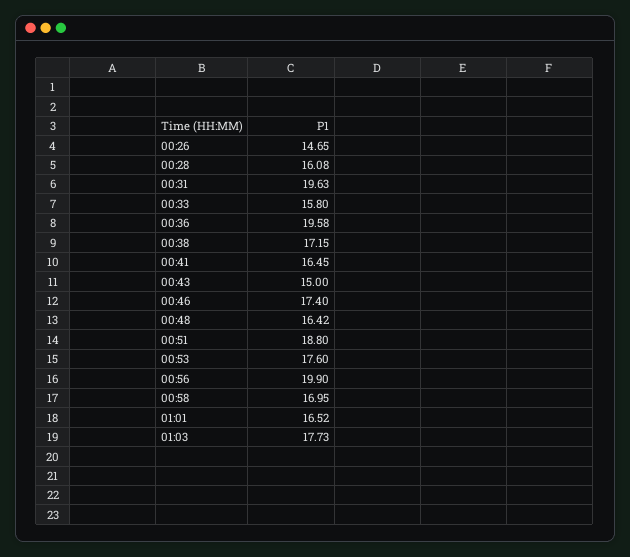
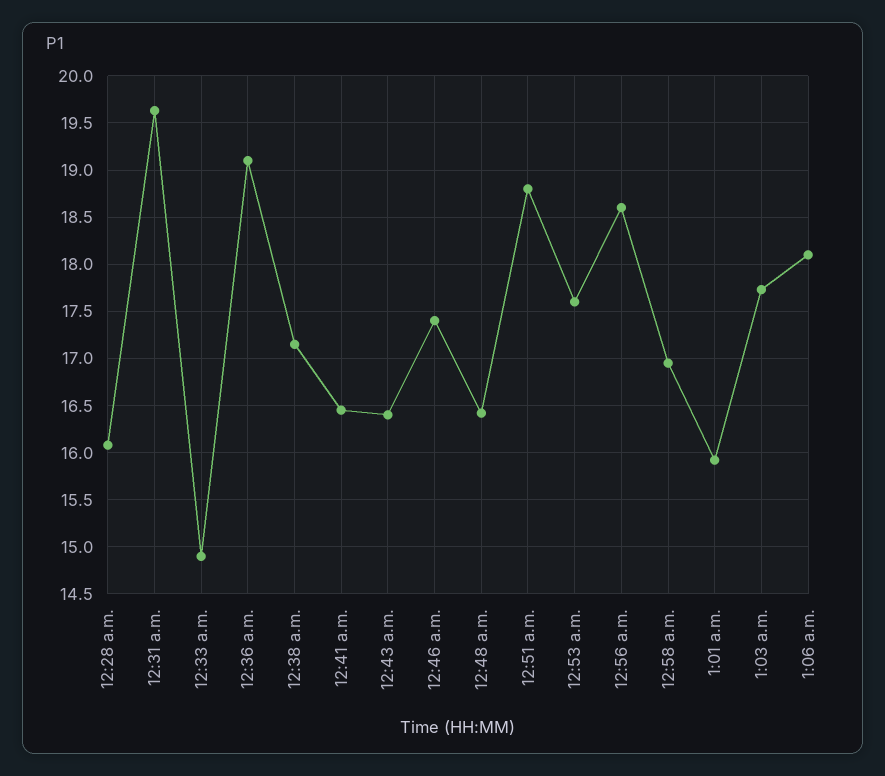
00:26: 14.65 -> none
00:33: 15.8 -> 14.9
00:36: 19.58 -> 19.1
00:43: 15 -> 16.4
00:56: 19.9 -> 18.6
01:01: 16.52 -> 15.9
1:06 a.m.: none -> 18.1

